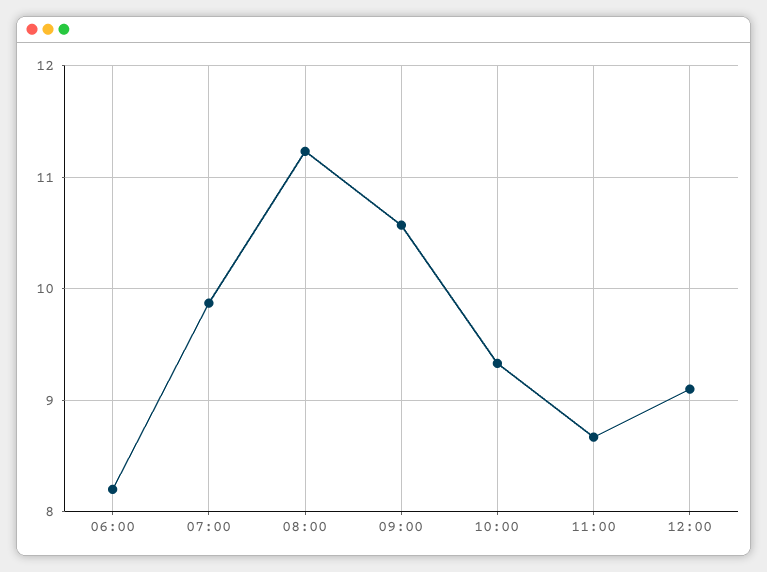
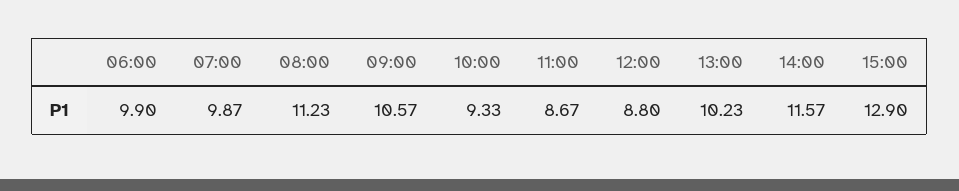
06:00: 8.2 -> 9.9
12:00: 9.1 -> 8.8
13:00: none -> 10.23
14:00: none -> 11.57
15:00: none -> 12.9

